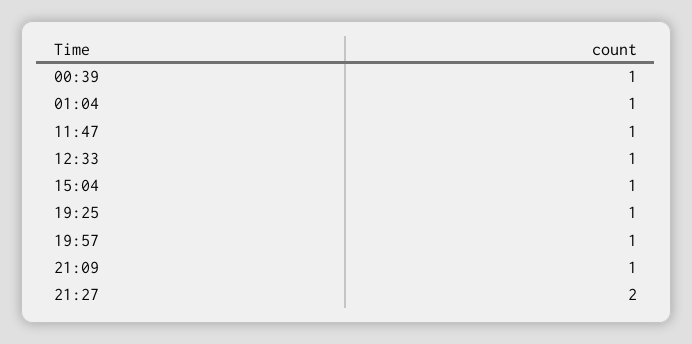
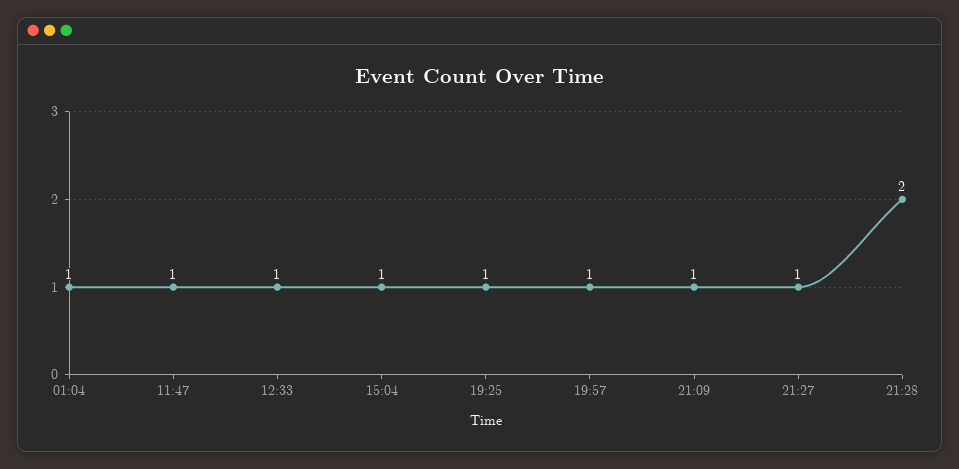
00:39: 1 -> none
21:27: 2 -> 1
21:28: none -> 2

